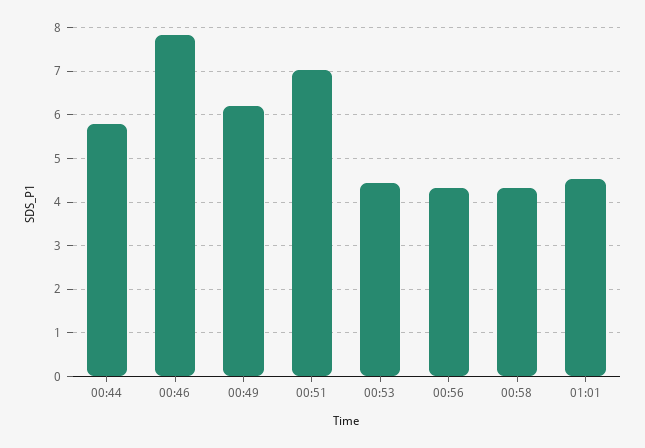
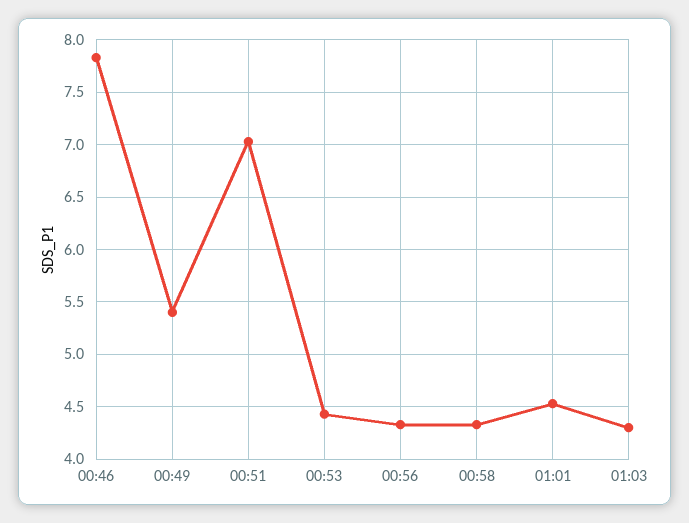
00:44: 5.8 -> none
00:49: 6.2 -> 5.4
01:03: none -> 4.3

